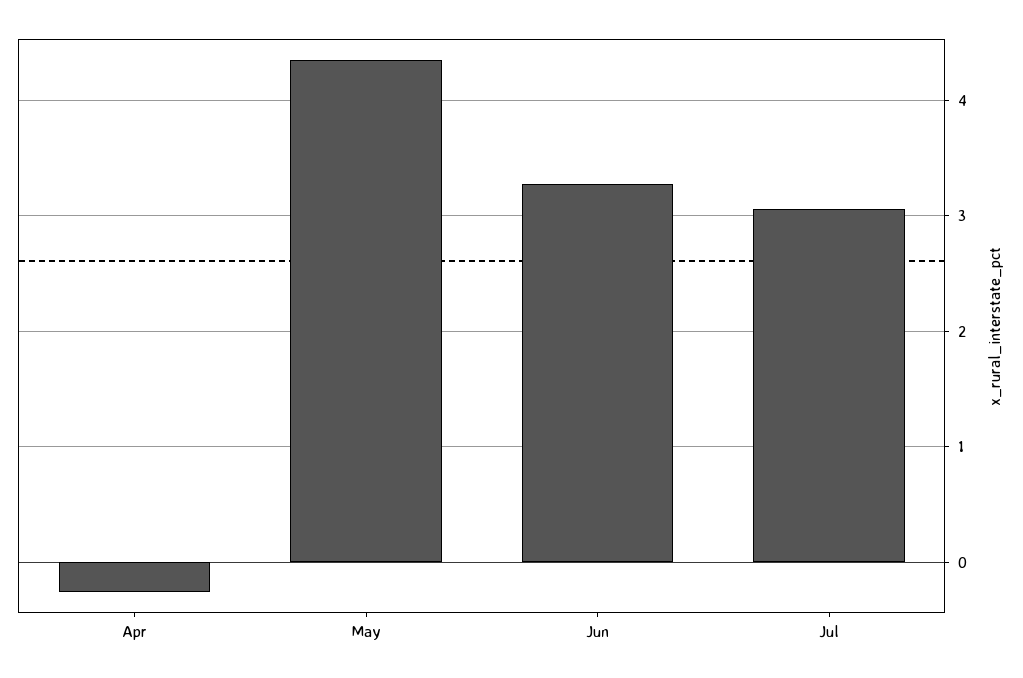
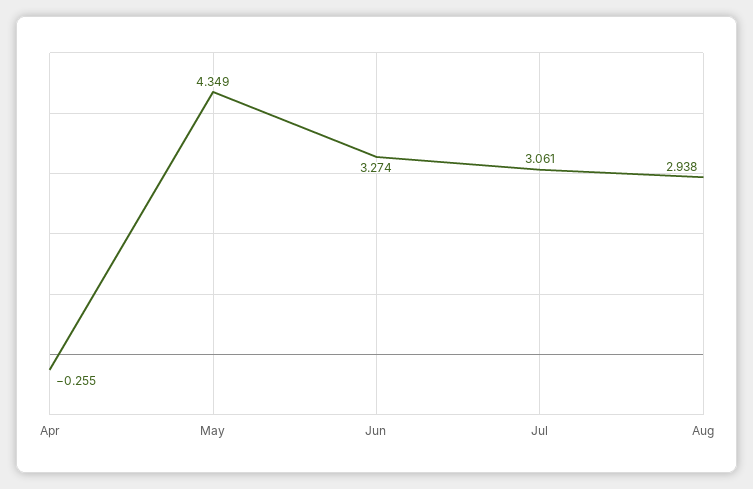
Aug: none -> 2.938

